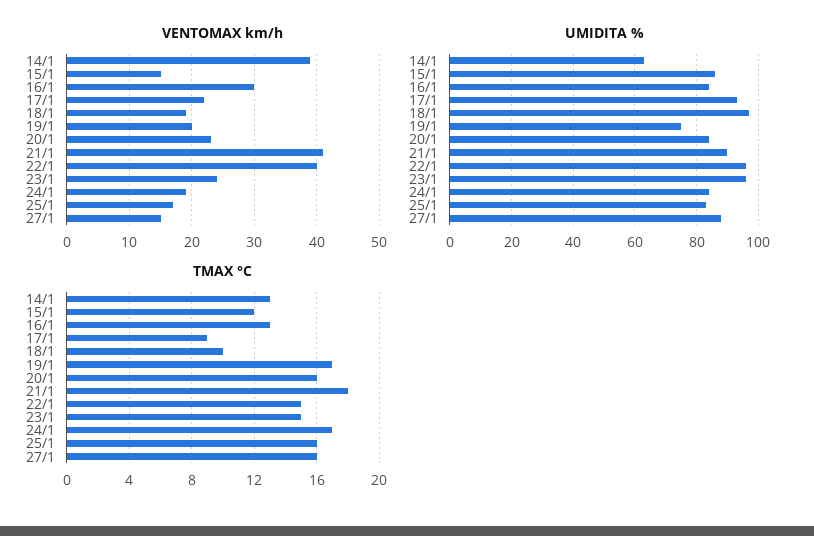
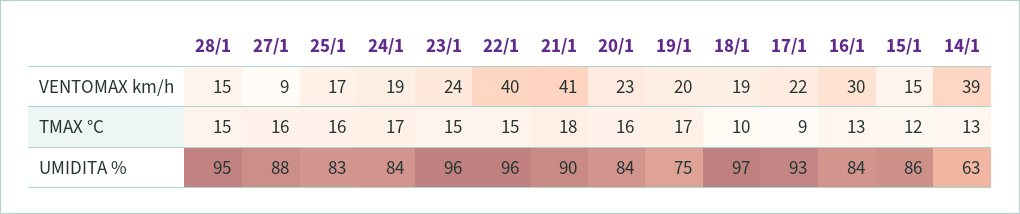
VENTOMAX km/h, 27/1: 15 -> 9
VENTOMAX km/h, 28/1: none -> 15
TMAX °C, 28/1: none -> 15
UMIDITA %, 28/1: none -> 95

